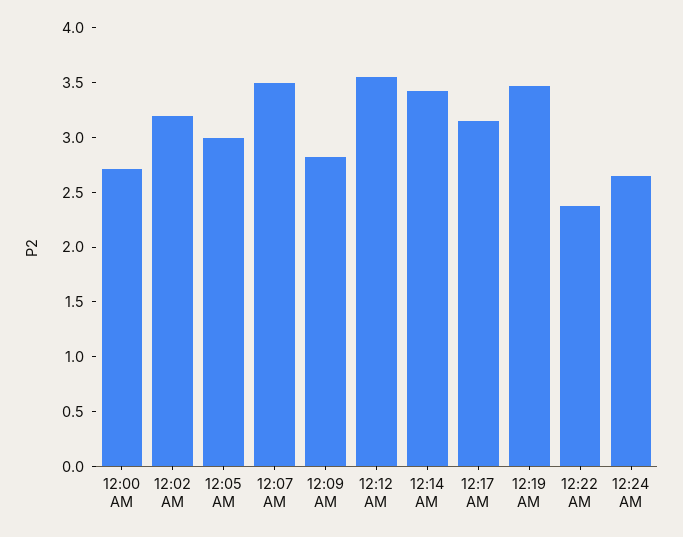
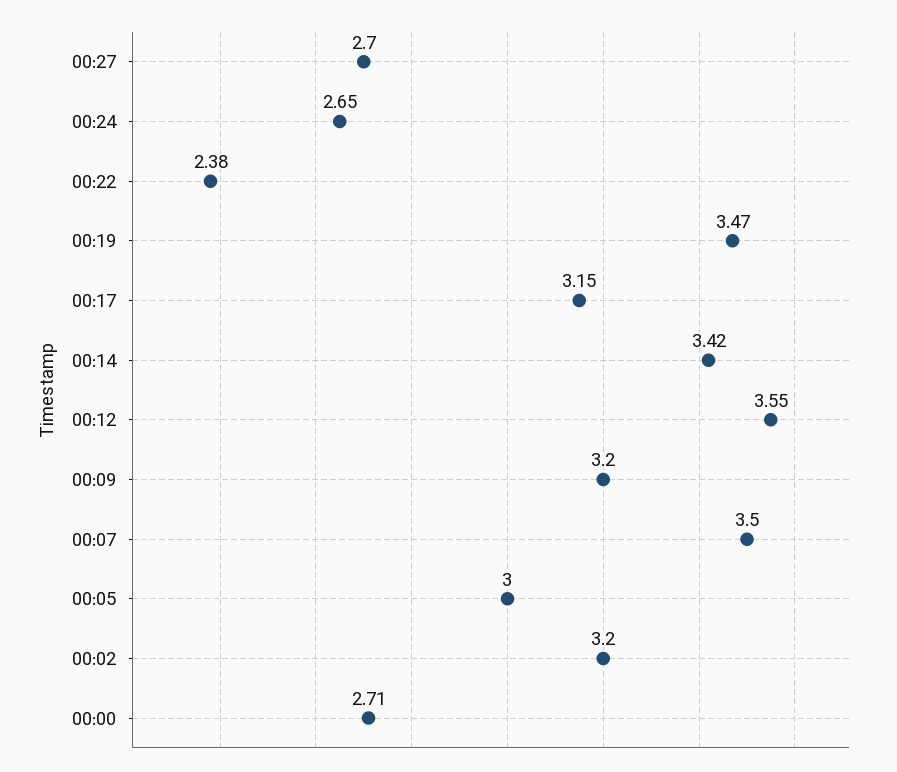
12:09 AM: 2.8 -> 3.2
00:27: none -> 2.7

